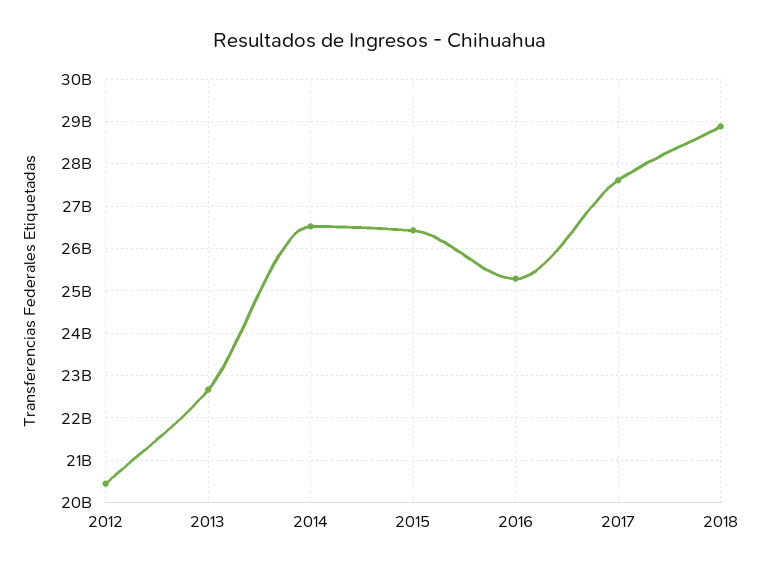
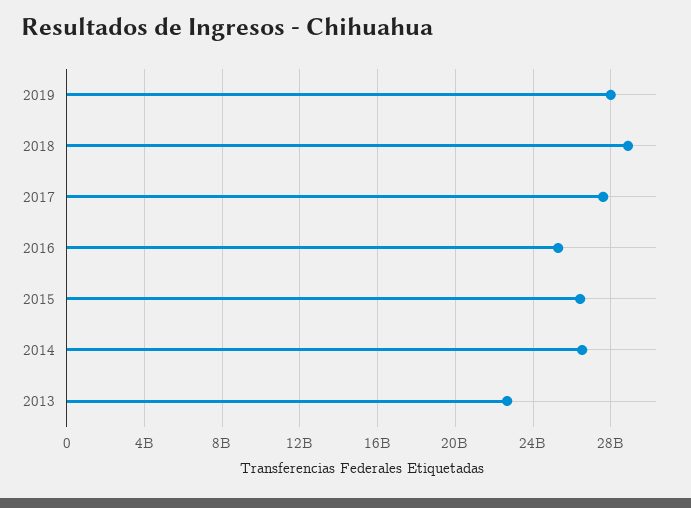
2012: 20400000000 -> none
2019: none -> 28000000000

